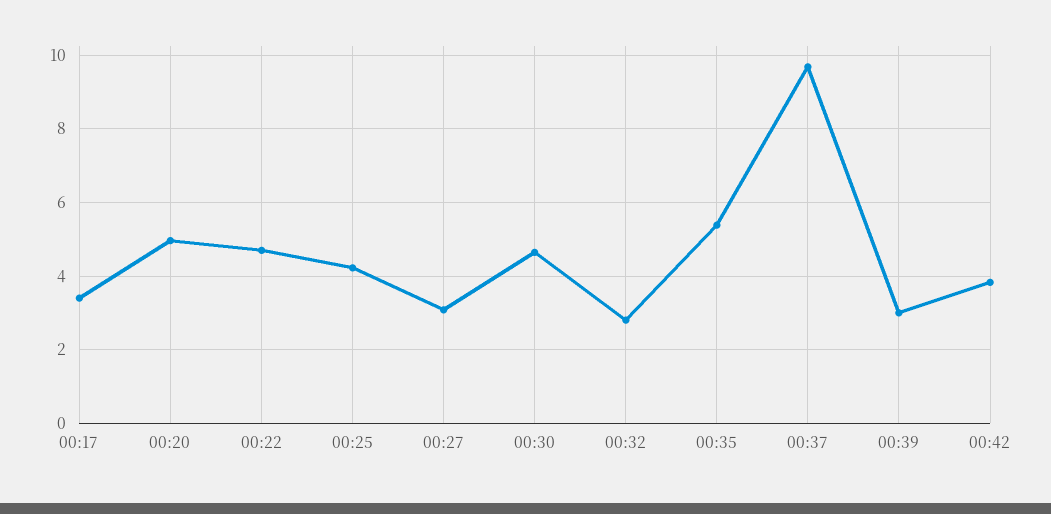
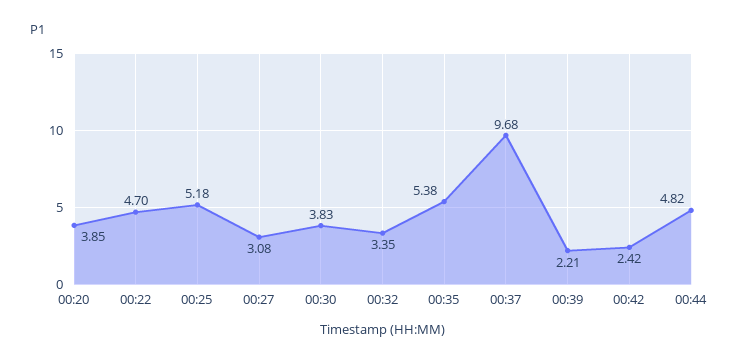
00:17: 3.4 -> none
00:20: 5 -> 3.85
00:25: 4.2 -> 5.18
00:30: 4.6 -> 3.83
00:32: 2.8 -> 3.35
00:39: 3 -> 2.21
00:42: 3.8 -> 2.42
00:44: none -> 4.82

